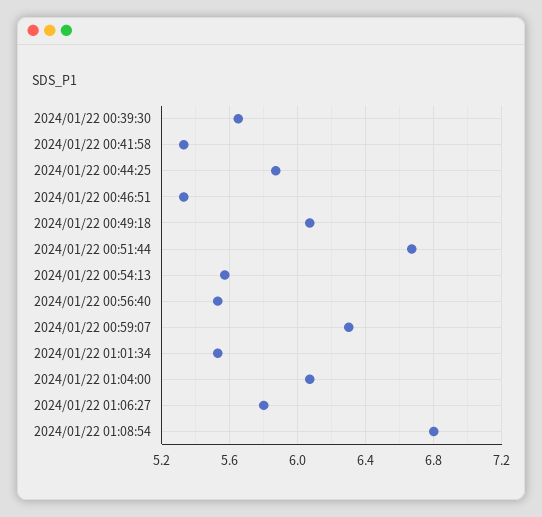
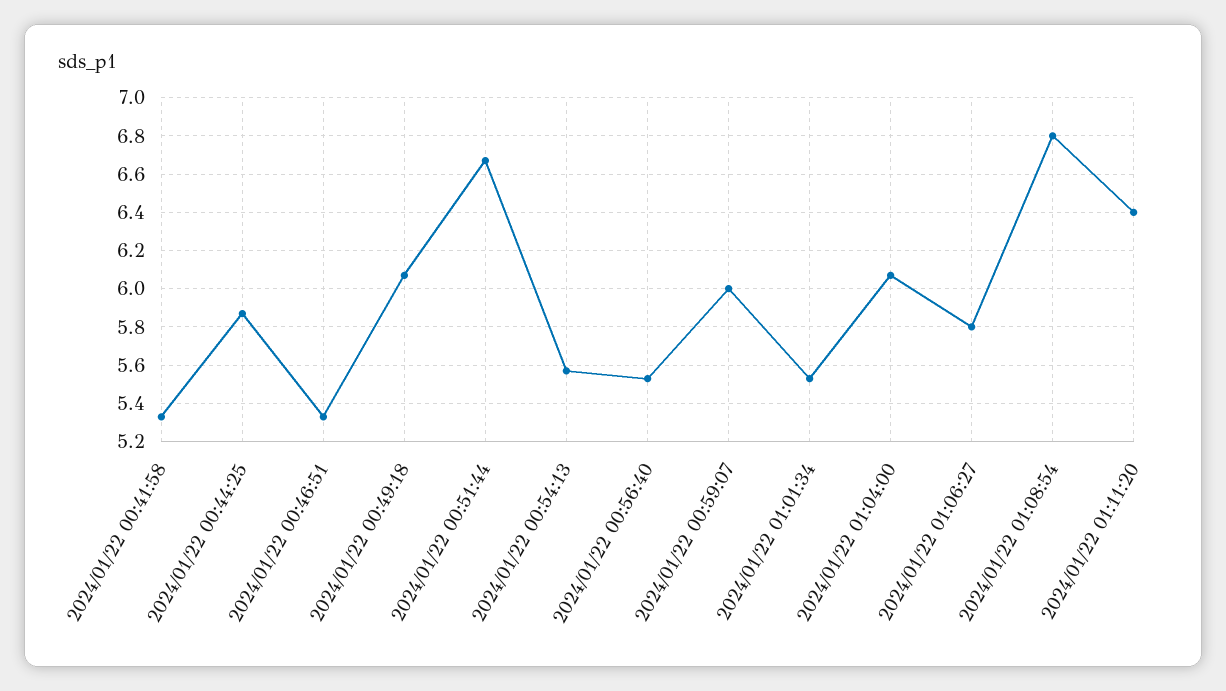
2024/01/22 00:39:30: 5.65 -> none
2024/01/22 00:59:07: 6.3 -> 6
2024/01/22 01:11:20: none -> 6.4

